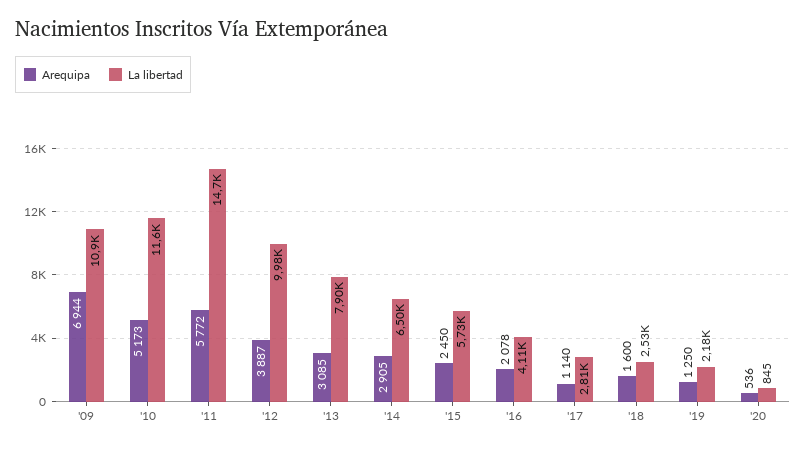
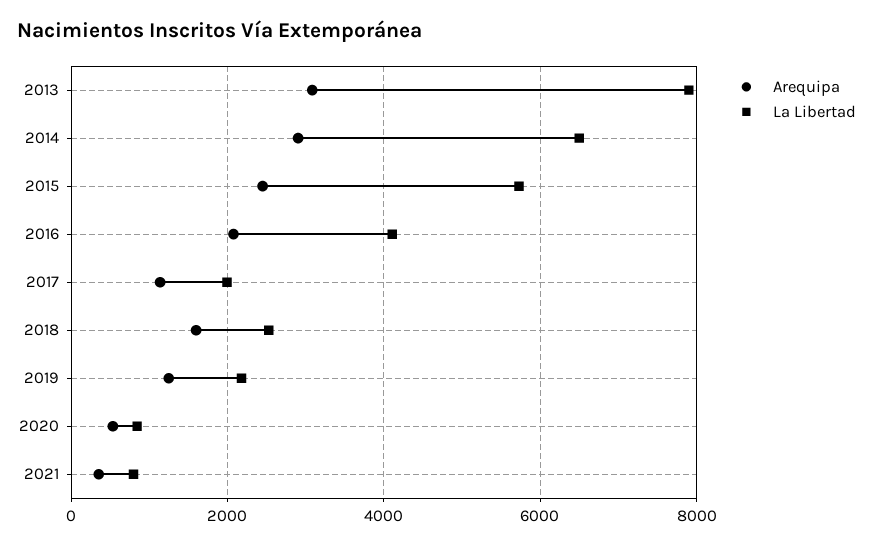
Arequipa, '09: 6944 -> none
La libertad, '09: 10900 -> none
Arequipa, '10: 5173 -> none
La libertad, '10: 11600 -> none
Arequipa, '11: 5772 -> none
La libertad, '11: 14700 -> none
Arequipa, '12: 3887 -> none
La libertad, '12: 9980 -> none
La libertad, '17: 2810 -> 2000
Arequipa, 2021: none -> 400
La libertad, 2021: none -> 800

